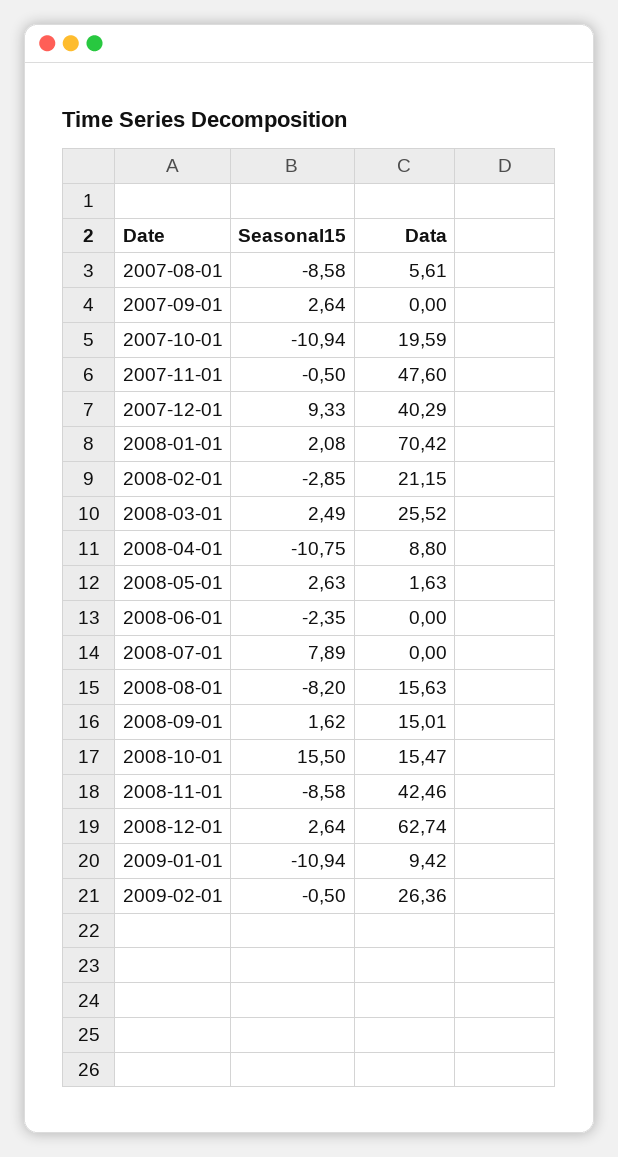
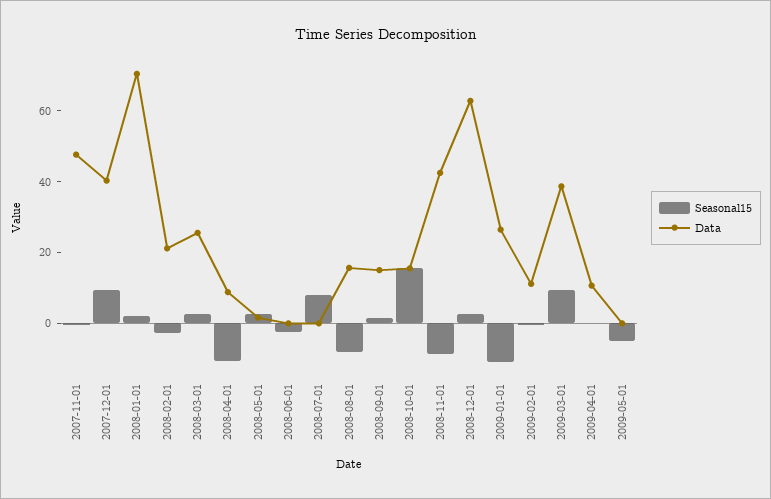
Seasonal15, 2007-08-01: -8.58 -> none
Data, 2007-08-01: 5.61 -> none
Seasonal15, 2007-09-01: 2.64 -> none
Data, 2007-09-01: 0 -> none
Seasonal15, 2007-10-01: -10.94 -> none
Data, 2007-10-01: 19.59 -> none
Data, 2009-01-01: 9.42 -> 25
Data, 2009-02-01: 26.36 -> 10
Seasonal15, 2009-03-01: none -> 10
Data, 2009-03-01: none -> 40
Seasonal15, 2009-04-01: none -> 0
Data, 2009-04-01: none -> 10
Seasonal15, 2009-05-01: none -> -5
Data, 2009-05-01: none -> 0

